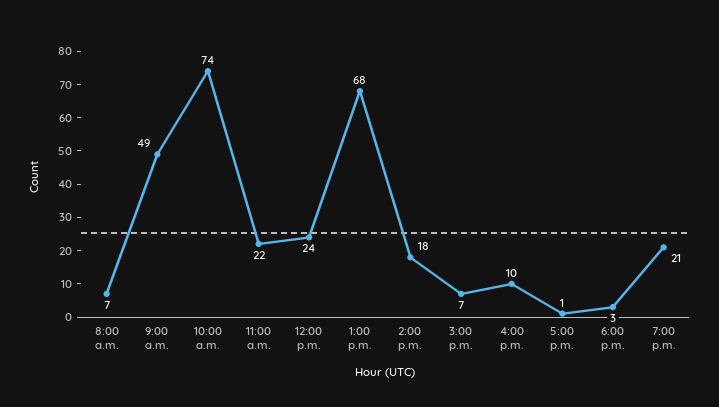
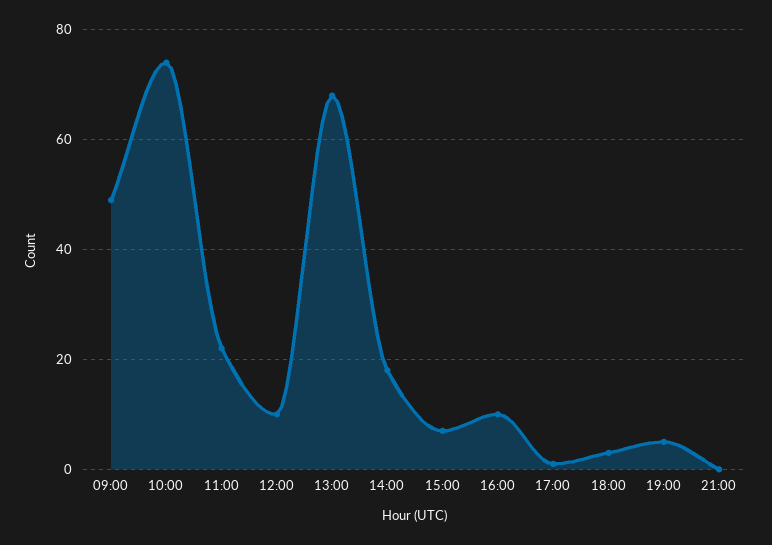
8:00 a.m.: 7 -> none
12:00 p.m.: 24 -> 10
7:00 p.m.: 21 -> 5
21:00: none -> 0

